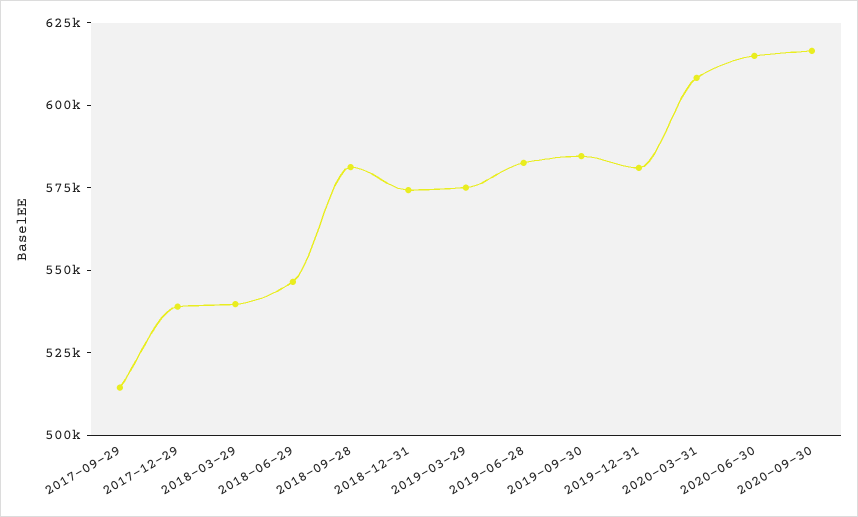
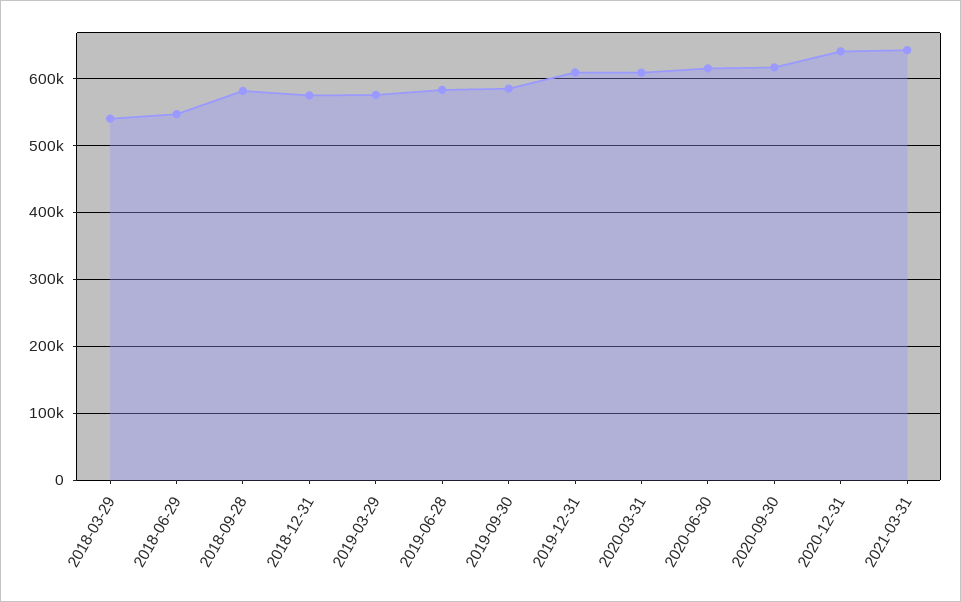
2017-09-29: 515000 -> none
2017-12-29: 540000 -> none
2019-12-31: 580000 -> 610000
2020-12-31: none -> 640000
2021-03-31: none -> 640000

